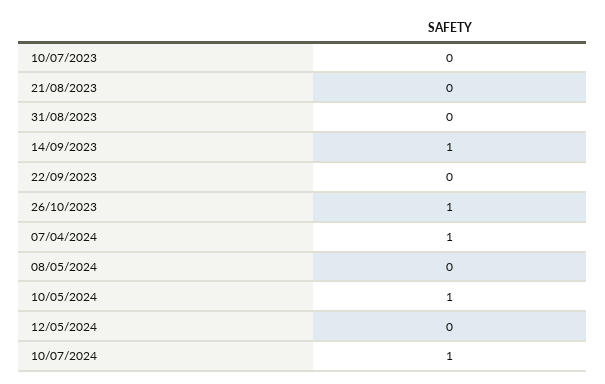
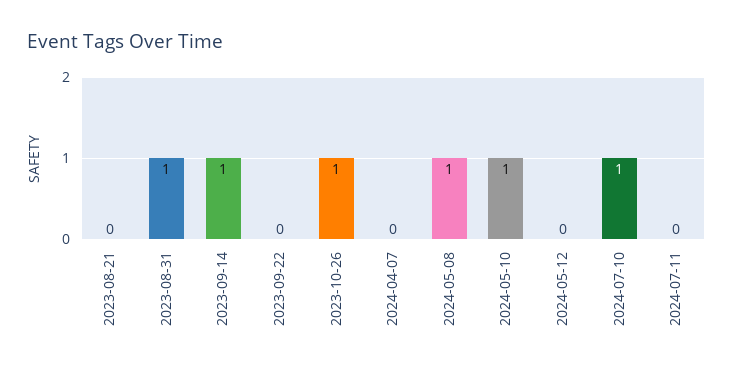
10/07/2023: 0 -> none
31/08/2023: 0 -> 1
07/04/2024: 1 -> 0
08/05/2024: 0 -> 1
2024-07-11: none -> 0

